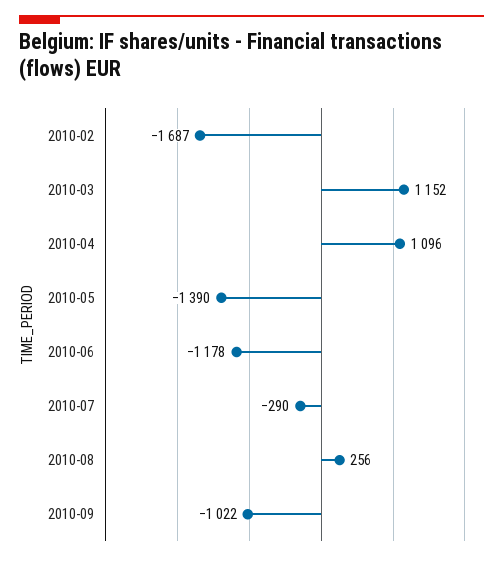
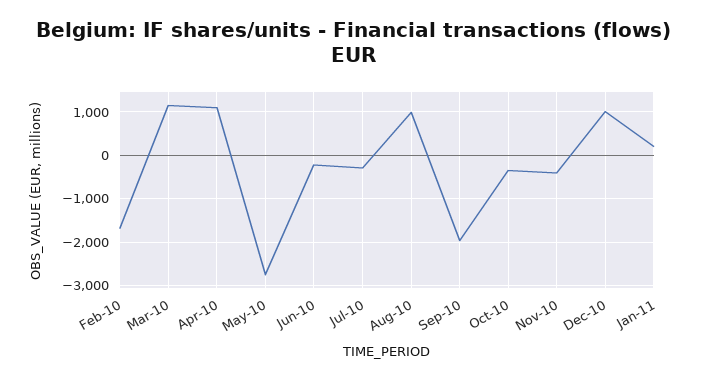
2010-05: -1390 -> -2800
2010-06: -1178 -> -200
2010-08: 256 -> 1000
2010-09: -1022 -> -2000
Oct-10: none -> -400
Nov-10: none -> -400
Dec-10: none -> 1000
Jan-11: none -> 200

